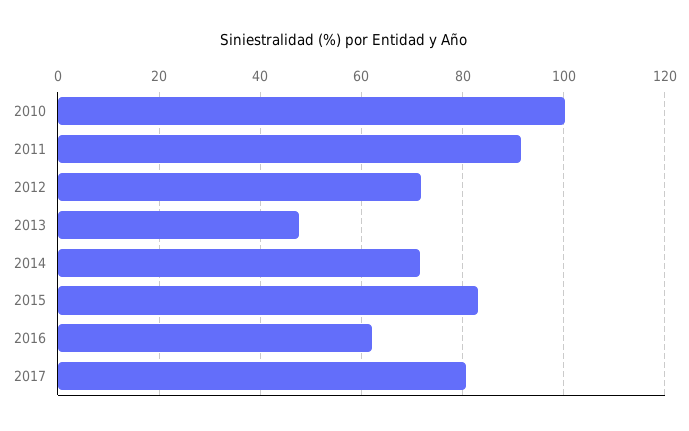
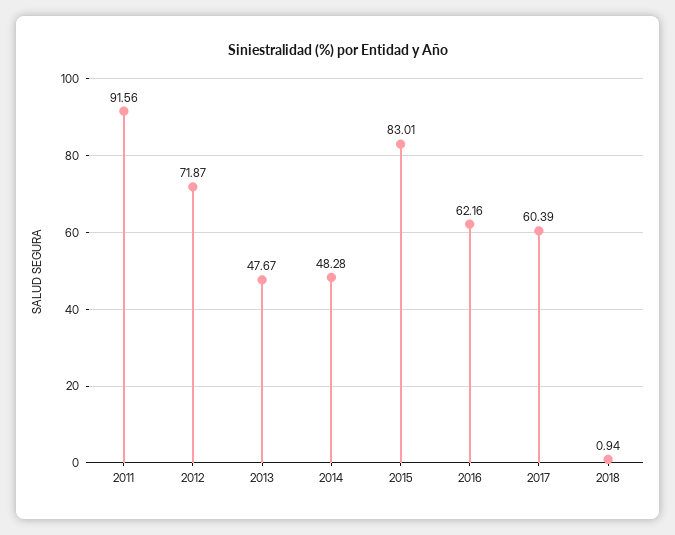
2010: 100 -> none
2014: 72 -> 48.28
2017: 80 -> 60.39
2018: none -> 0.94

